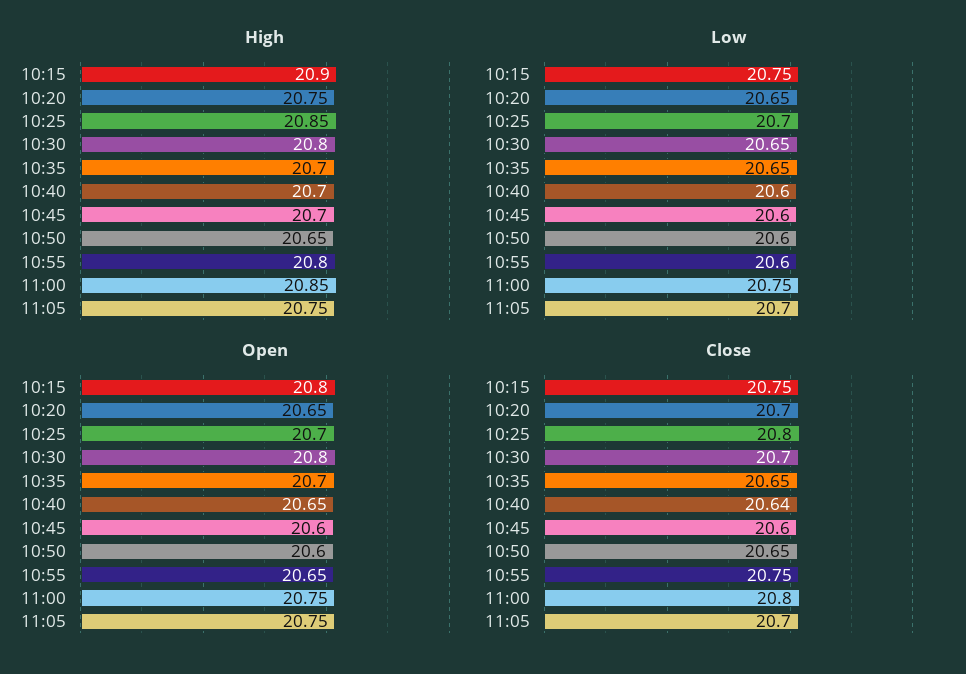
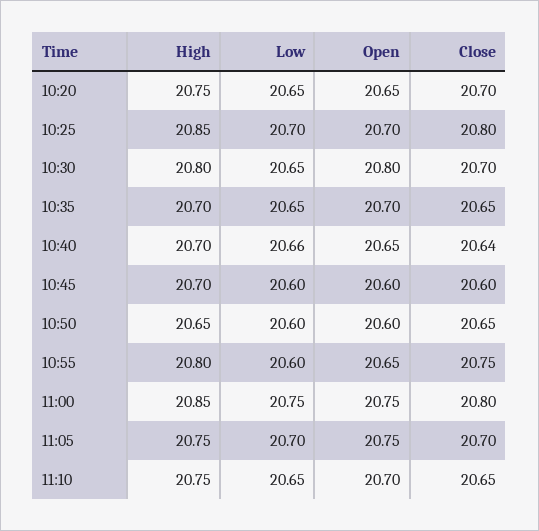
High, 10:15: 20.9 -> none
Low, 10:15: 20.75 -> none
Low, 10:40: 20.6 -> 20.66
Open, 10:15: 20.8 -> none
Close, 10:15: 20.75 -> none
High, 11:10: none -> 20.75
Low, 11:10: none -> 20.65
Open, 11:10: none -> 20.7
Close, 11:10: none -> 20.65

